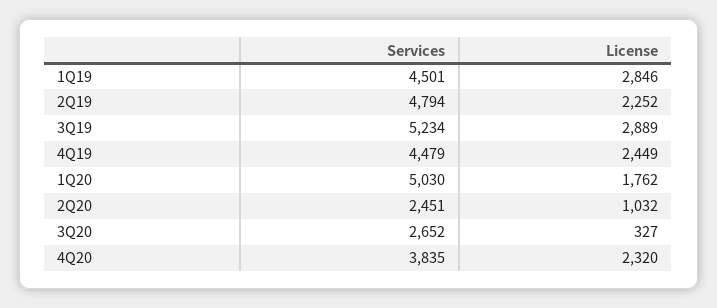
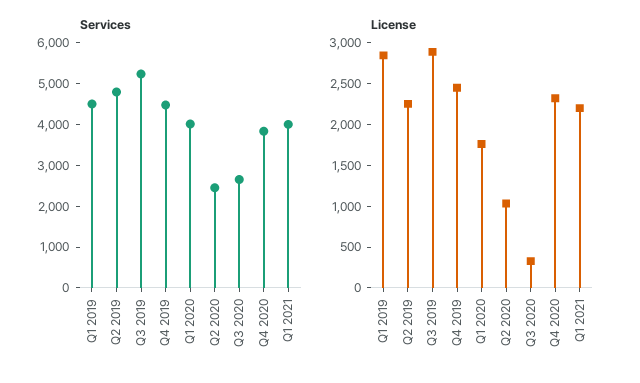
Services, 1Q20: 5030 -> 4000
Services, Q1 2021: none -> 4000
License, Q1 2021: none -> 2200

